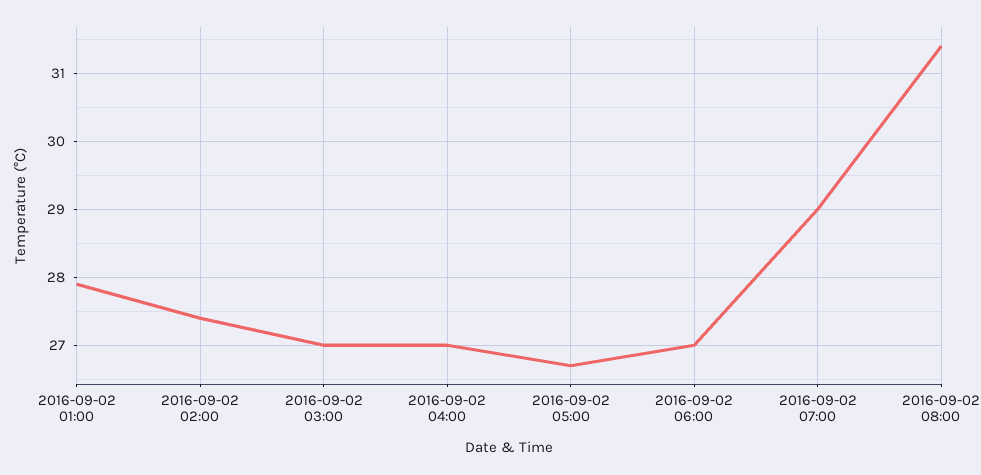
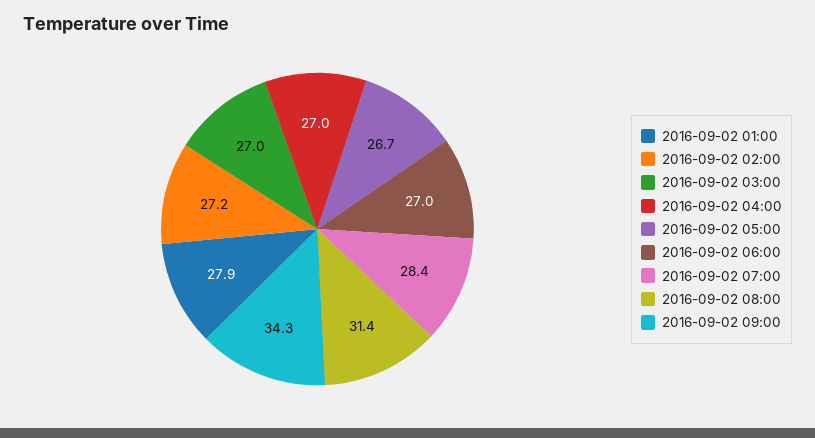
2016-09-02 02:00: 27.4 -> 27.2
2016-09-02 07:00: 29 -> 28.4
2016-09-02 09:00: none -> 34.3

